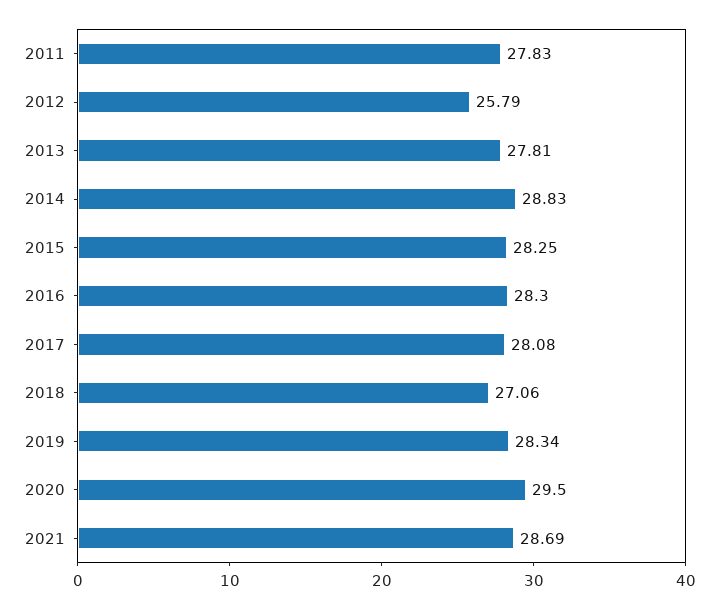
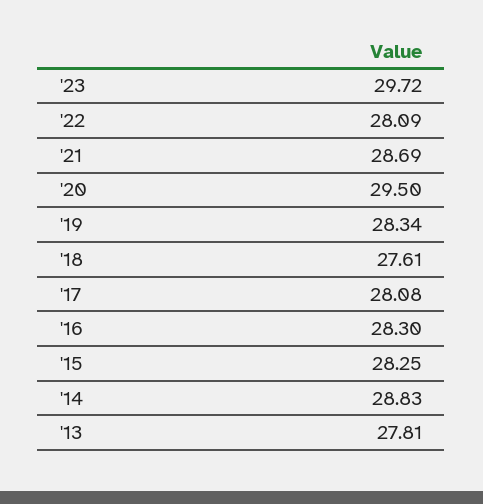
2011: 27.83 -> none
2012: 25.79 -> none
2018: 27.06 -> 27.61
'23: none -> 29.72
'22: none -> 28.09

